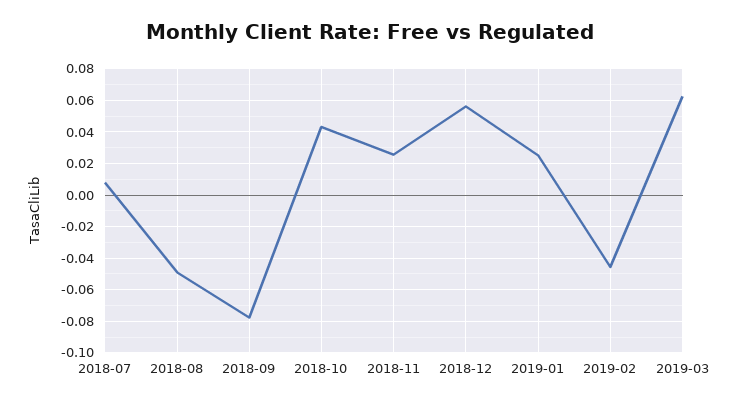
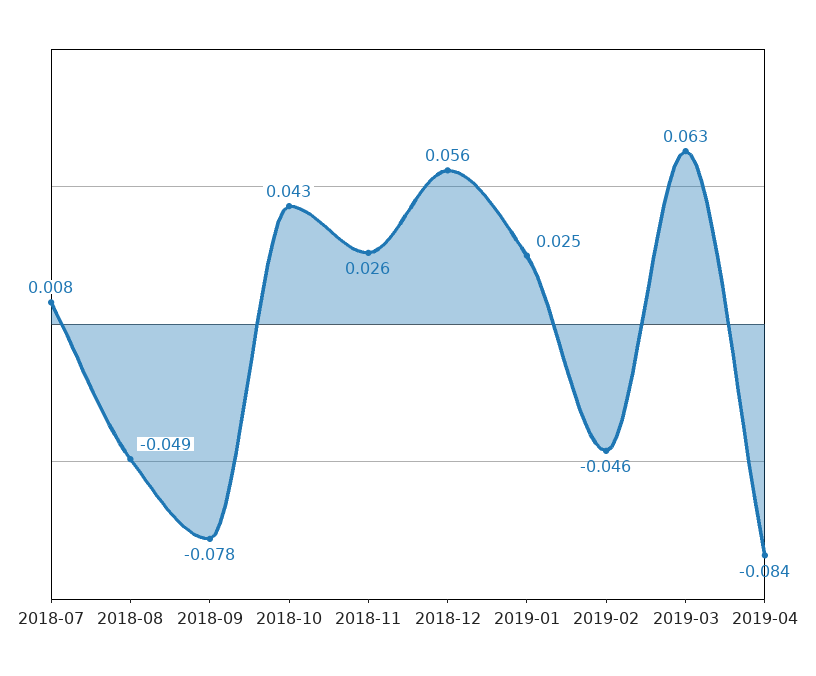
2019-04: none -> -0.084

